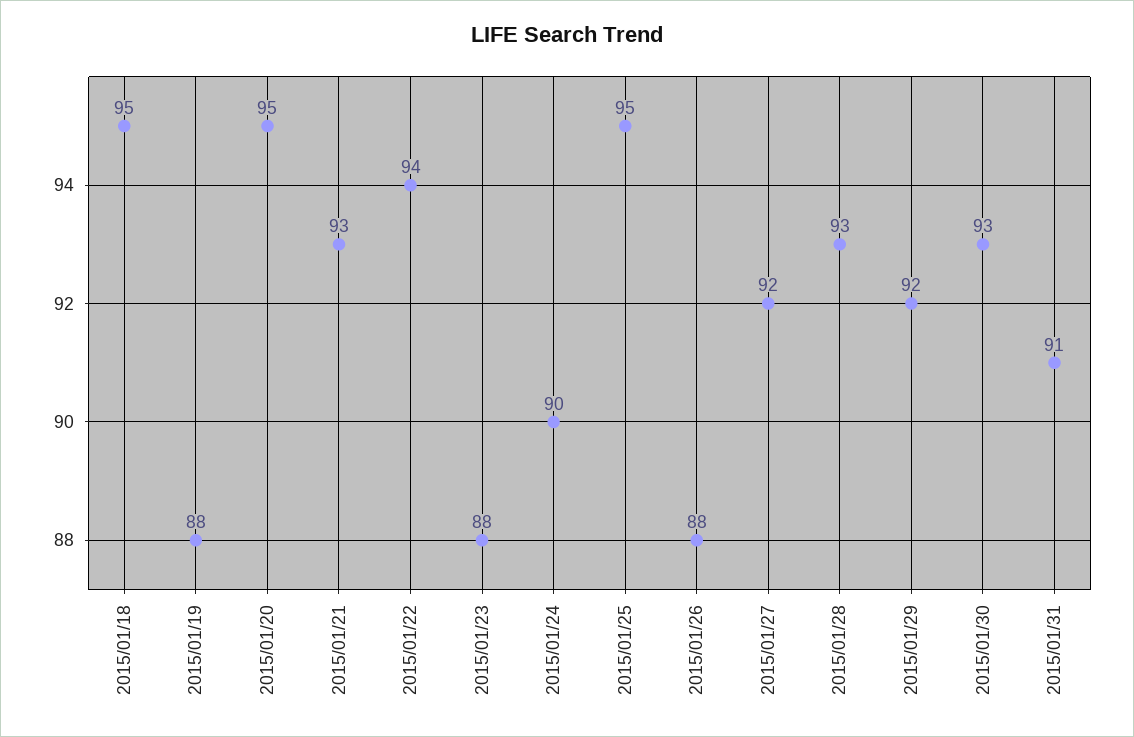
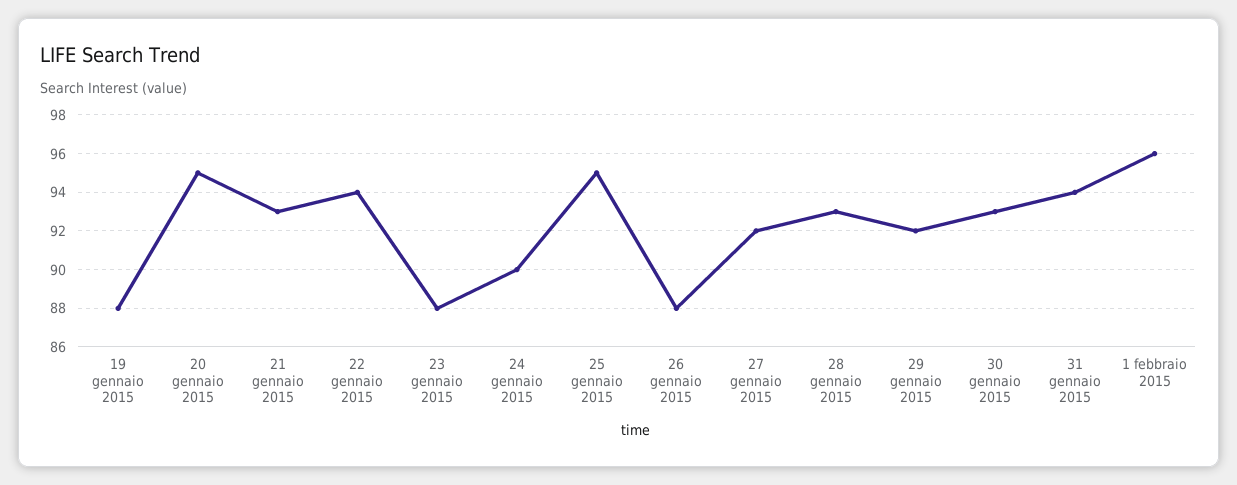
2015/01/18: 95 -> none
2015/01/31: 91 -> 94
1 febbraio 2015: none -> 96

